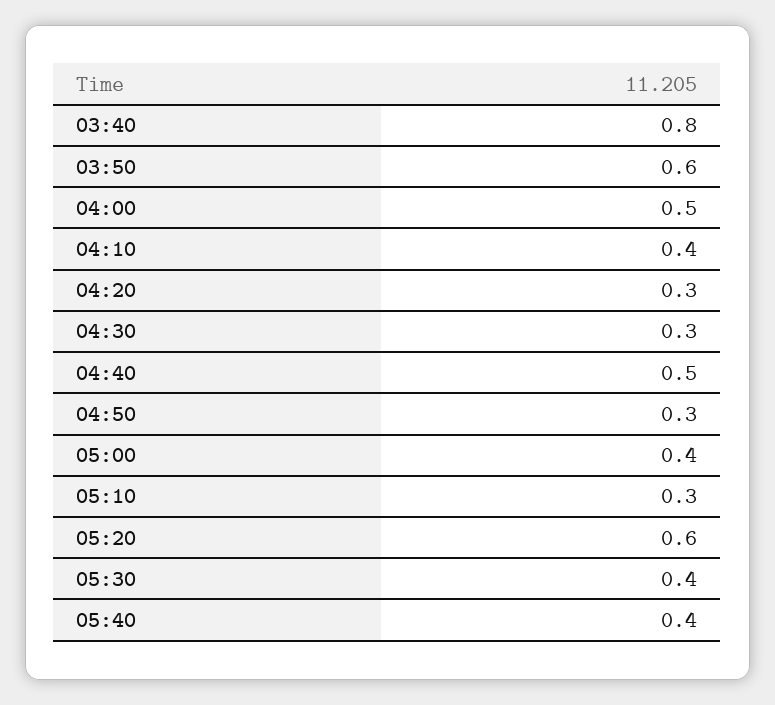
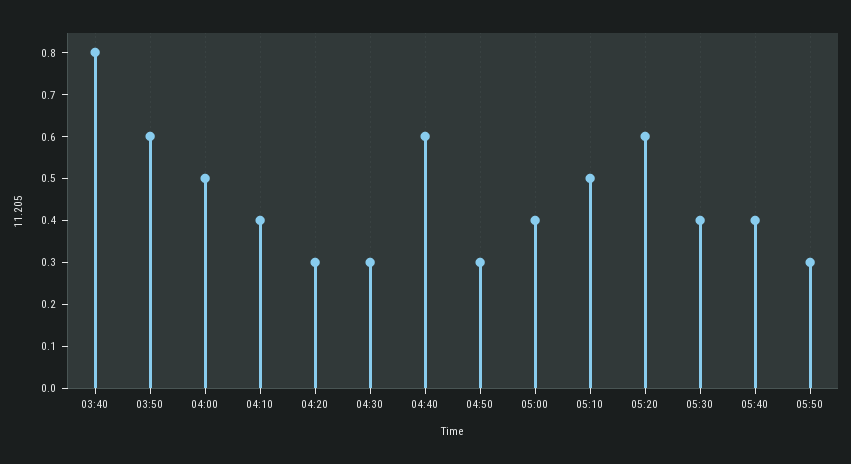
04:40: 0.5 -> 0.6
05:10: 0.3 -> 0.5
05:50: none -> 0.3

